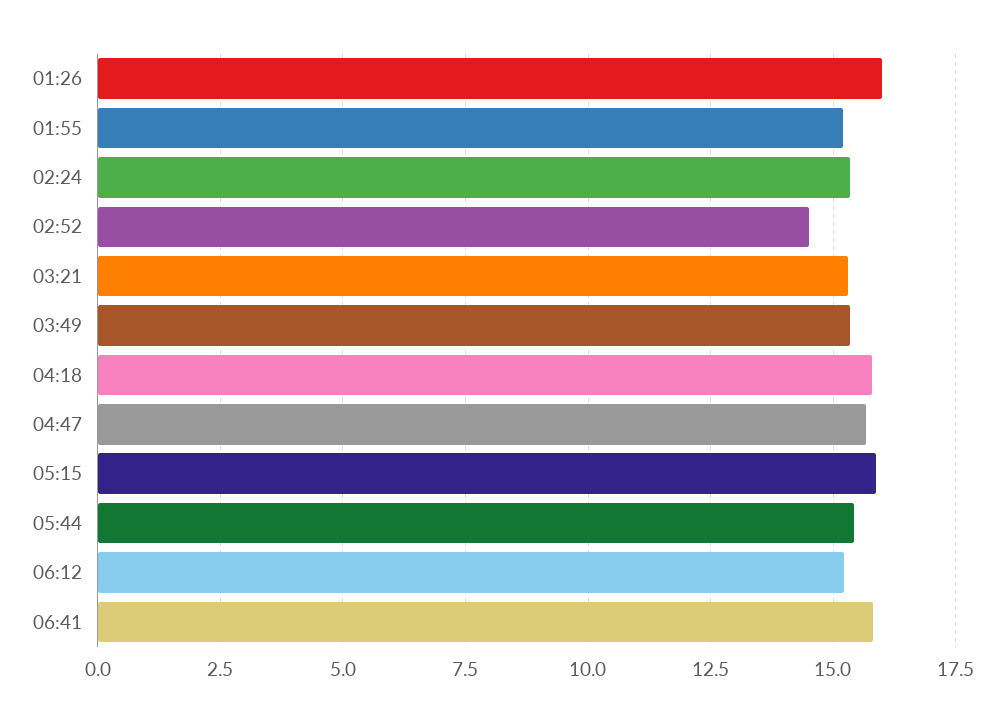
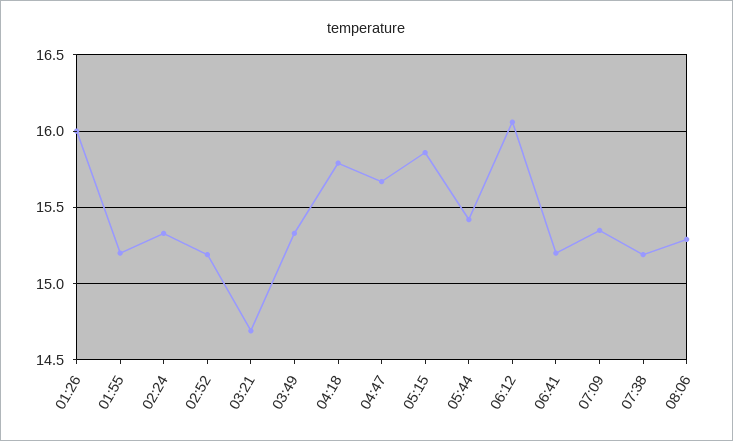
02:52: 14.5 -> 15.2
03:21: 15.25 -> 14.7
06:12: 15.25 -> 16.05
06:41: 15.75 -> 15.2
07:09: none -> 15.35
07:38: none -> 15.2
08:06: none -> 15.3

